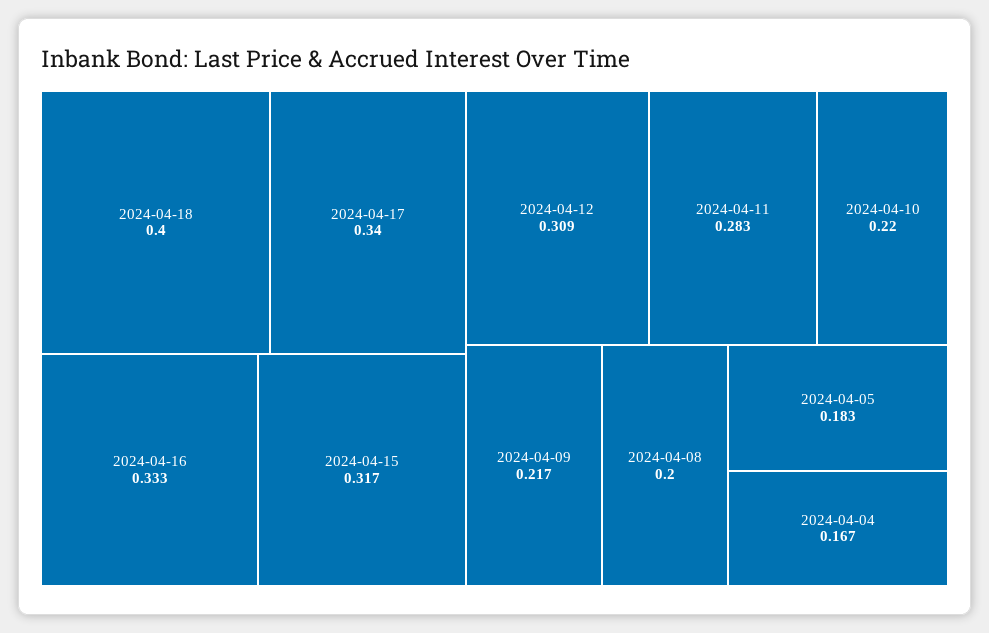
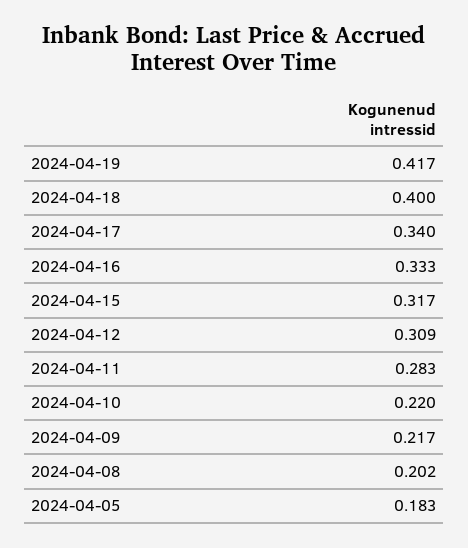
2024-04-08: 0.2 -> 0.202
2024-04-04: 0.167 -> none
2024-04-19: none -> 0.417

